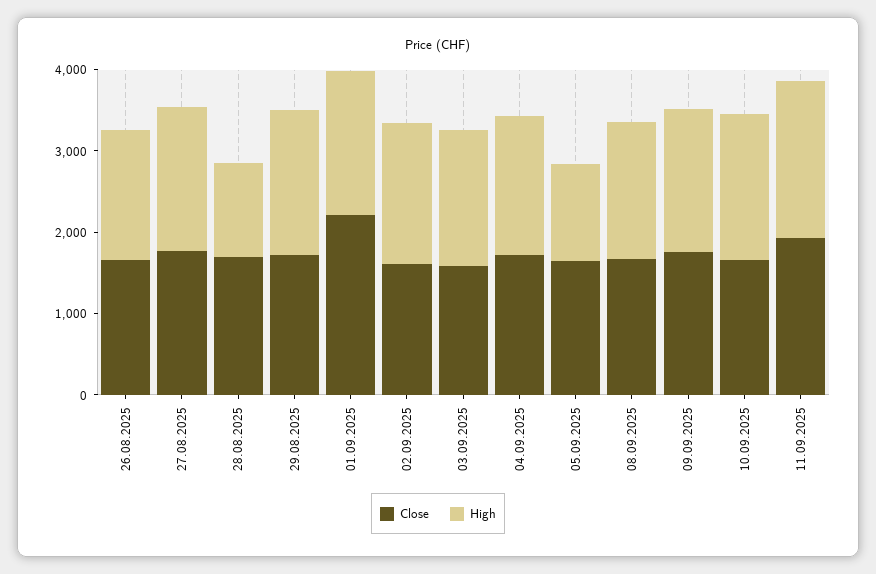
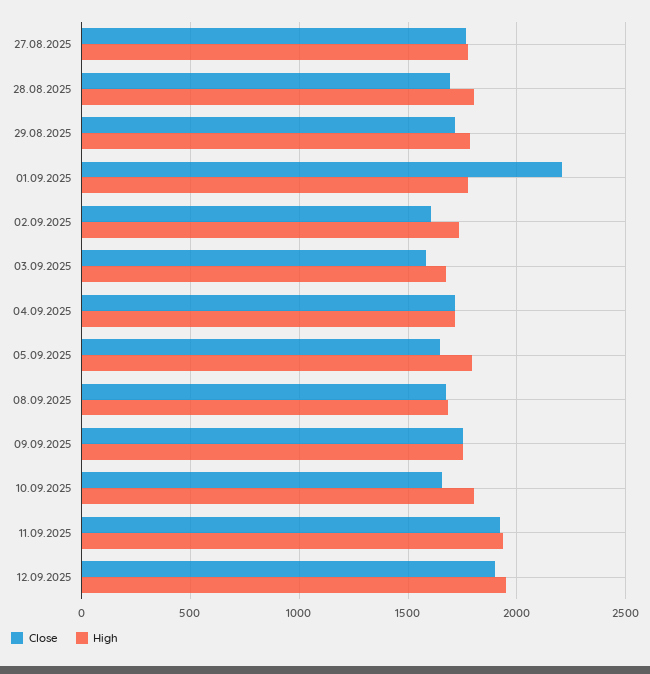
Close, 26.08.2025: 1600 -> none
High, 26.08.2025: 1600 -> none
High, 28.08.2025: 1200 -> 1800
High, 05.09.2025: 1200 -> 1800
Close, 12.09.2025: none -> 1900
High, 12.09.2025: none -> 1950

